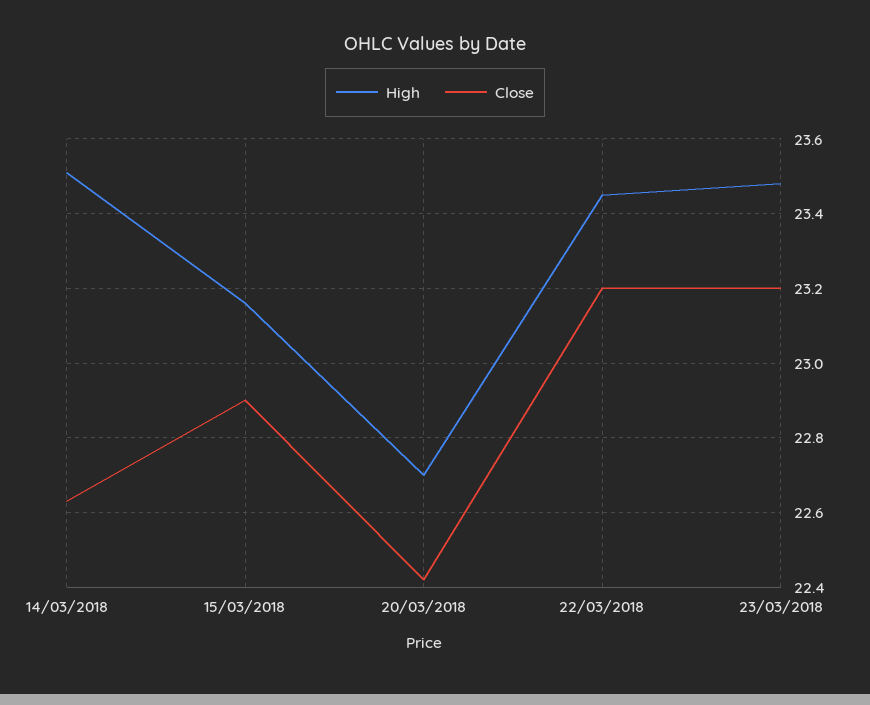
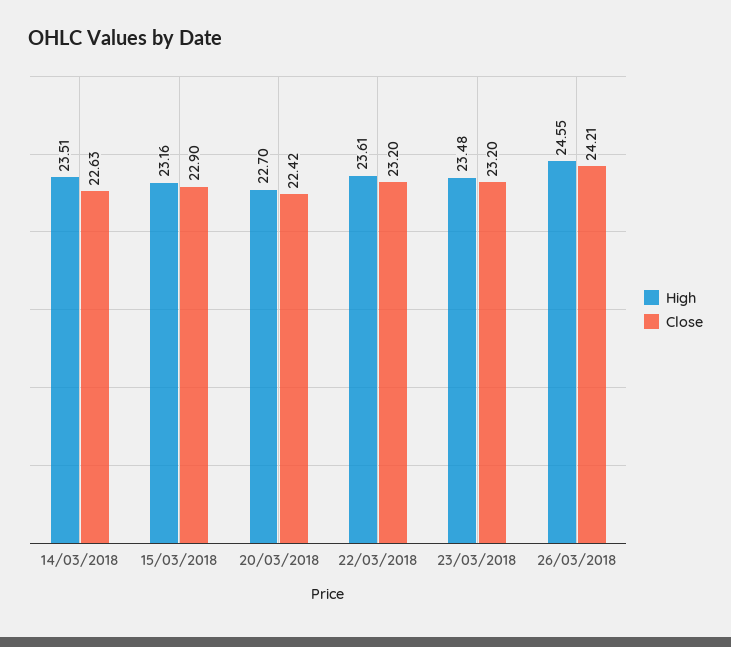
High, 22/03/2018: 23.45 -> 23.61
High, 26/03/2018: none -> 24.55
Close, 26/03/2018: none -> 24.21

